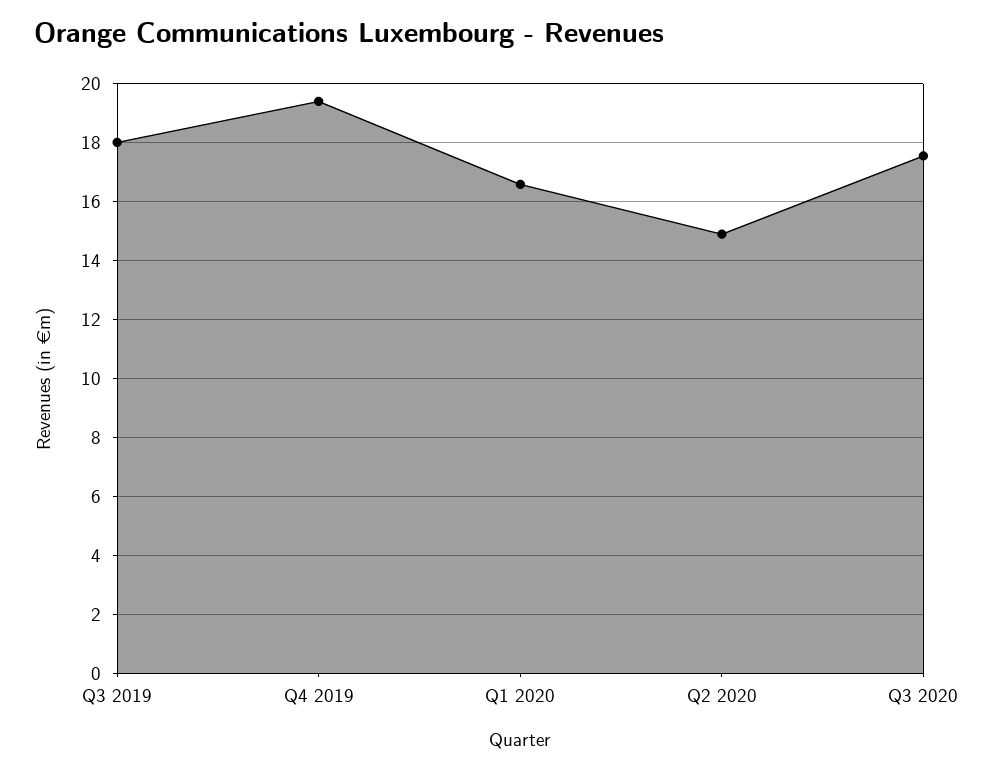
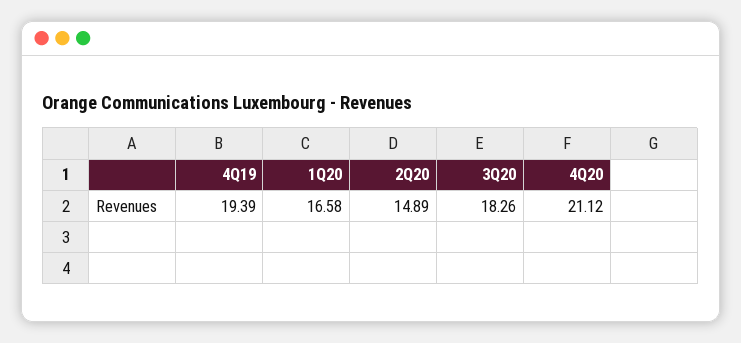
Q3 2019: 18 -> none
Q3 2020: 17.5 -> 18.26
4Q20: none -> 21.12

